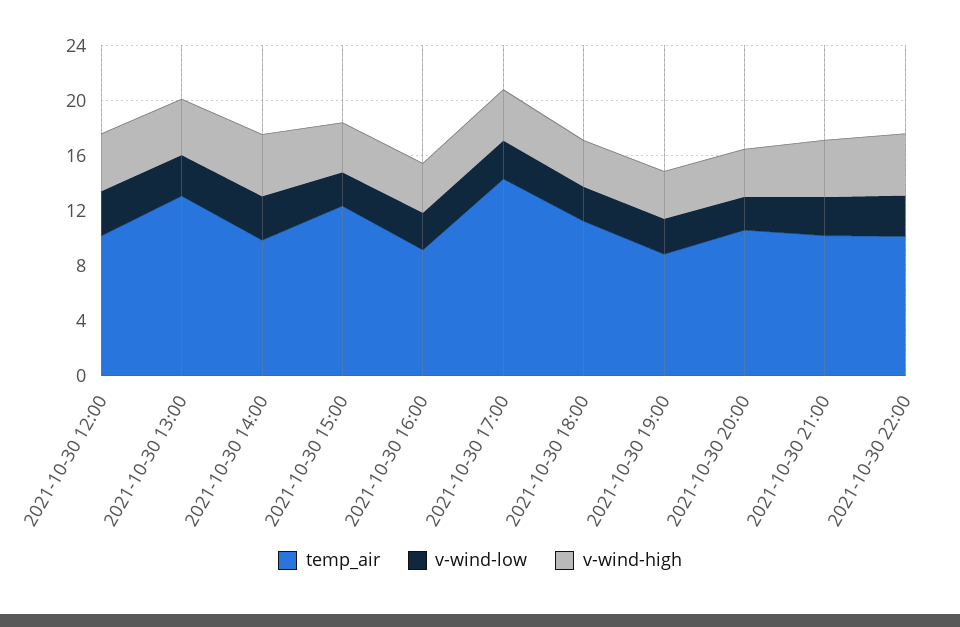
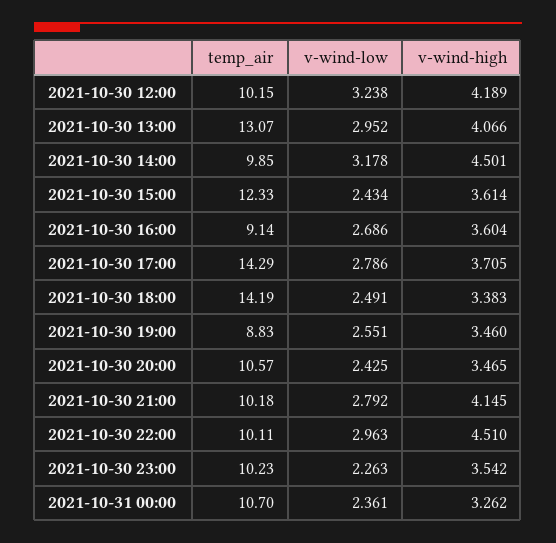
temp_air, 2021-10-30 18:00: 11 -> 14.19
temp_air, 2021-10-30 23:00: none -> 10.23
v-wind-low, 2021-10-30 23:00: none -> 2.263
v-wind-high, 2021-10-30 23:00: none -> 3.542
temp_air, 2021-10-31 00:00: none -> 10.7
v-wind-low, 2021-10-31 00:00: none -> 2.361
v-wind-high, 2021-10-31 00:00: none -> 3.262

